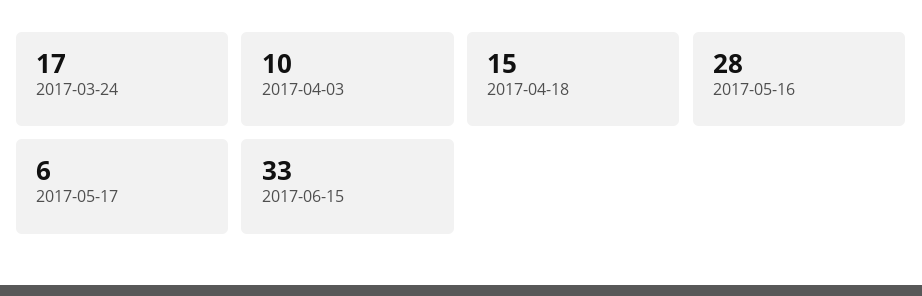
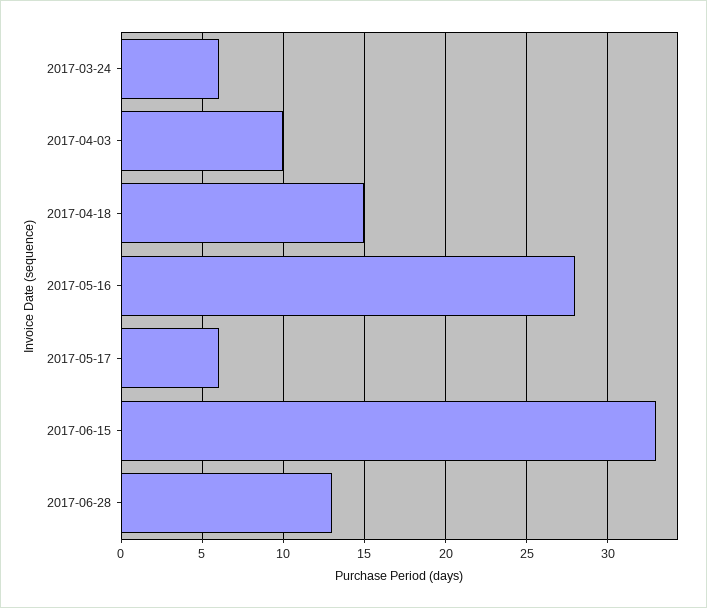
2017-03-24: 17 -> 6
2017-06-28: none -> 13

